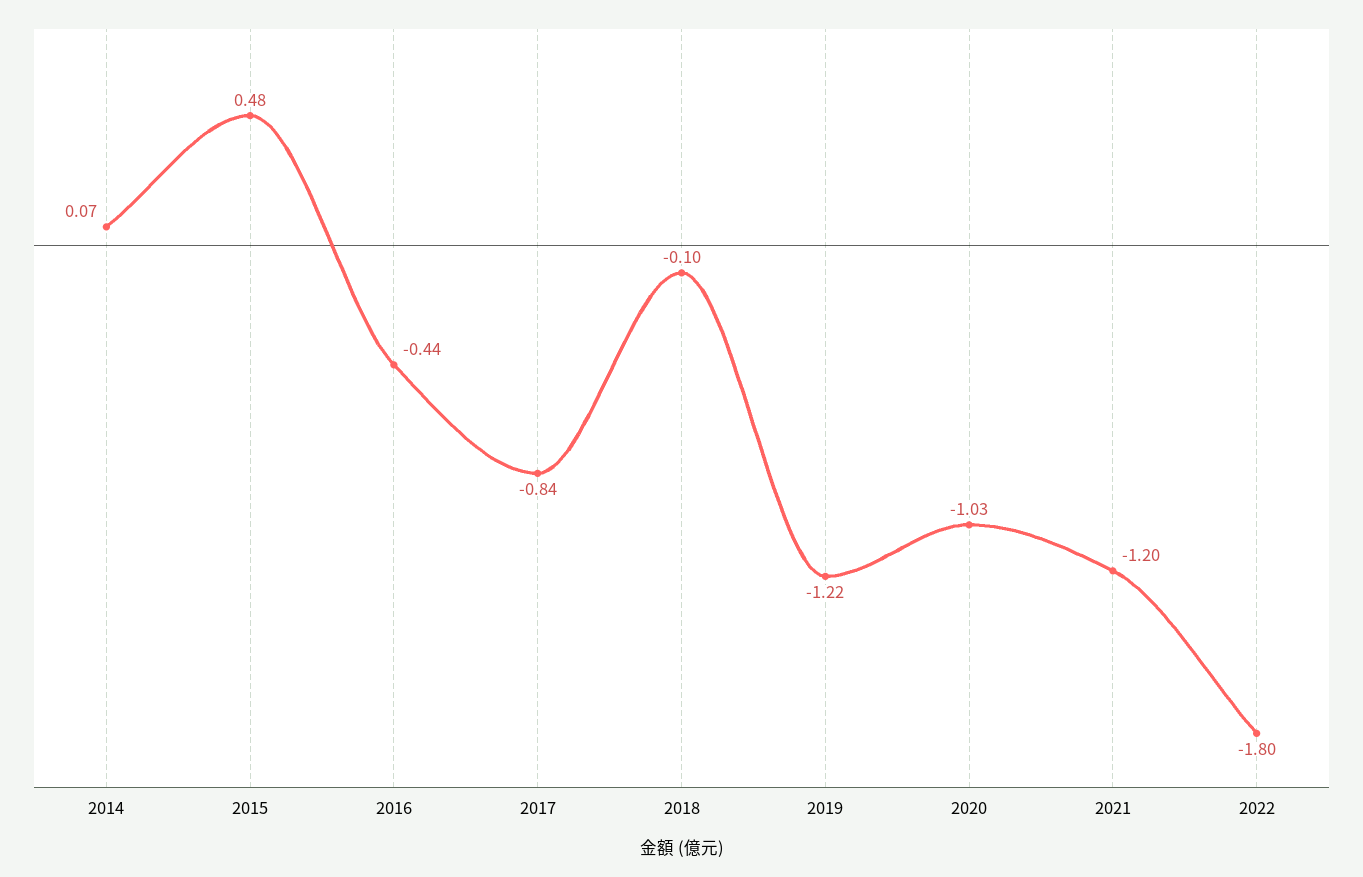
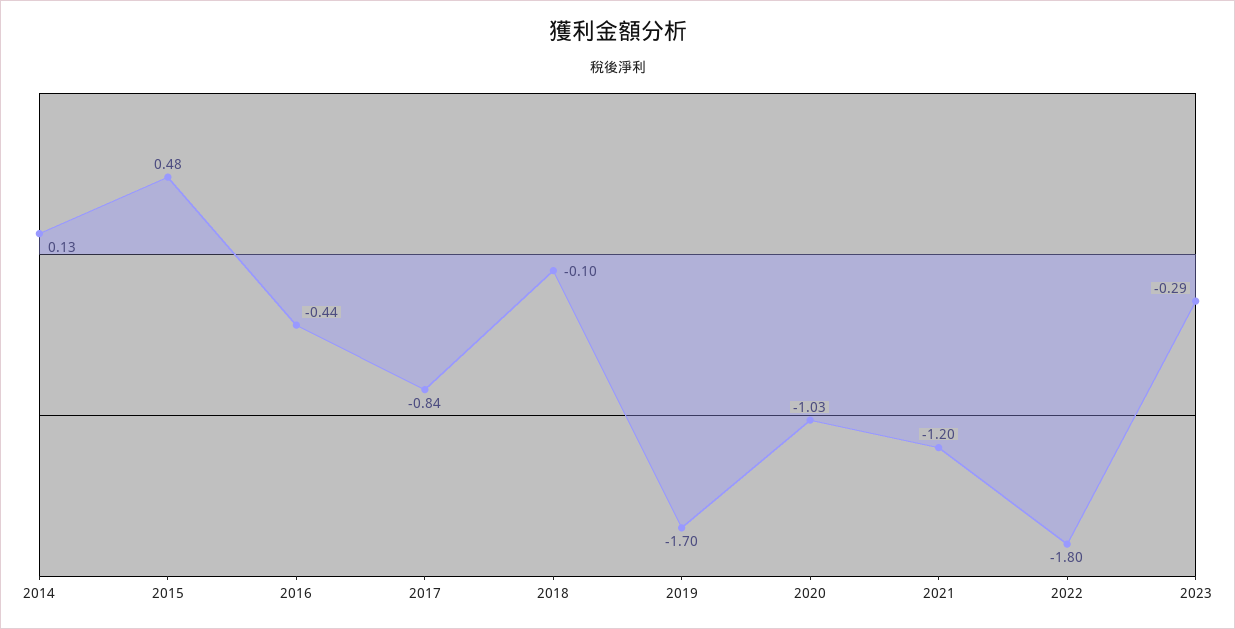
2014: 0.07 -> 0.13
2019: -1.22 -> -1.7
2023: none -> -0.29

